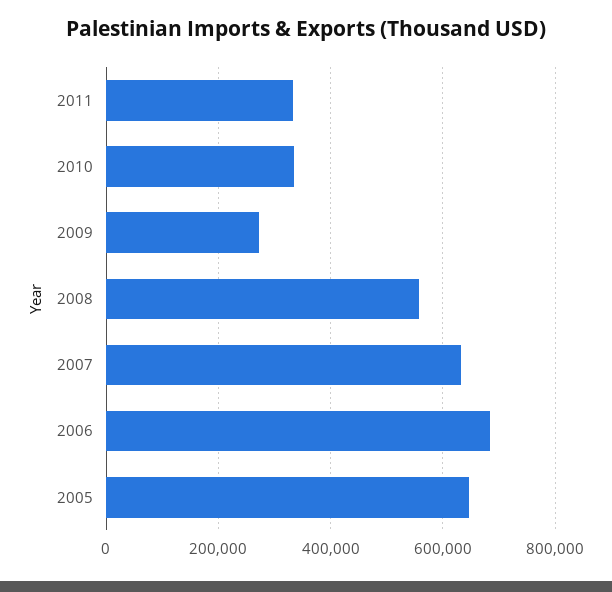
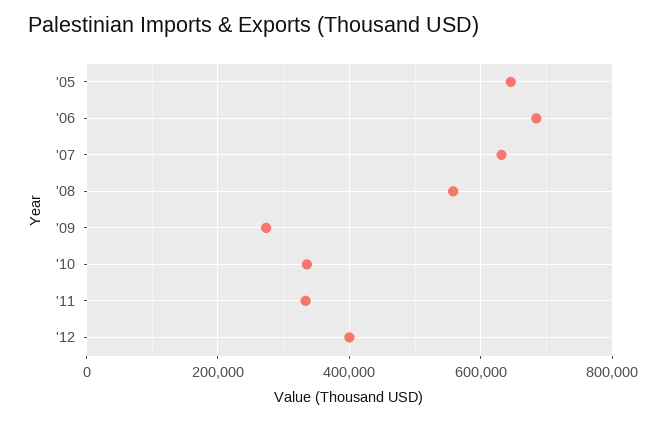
'12: none -> 400000

